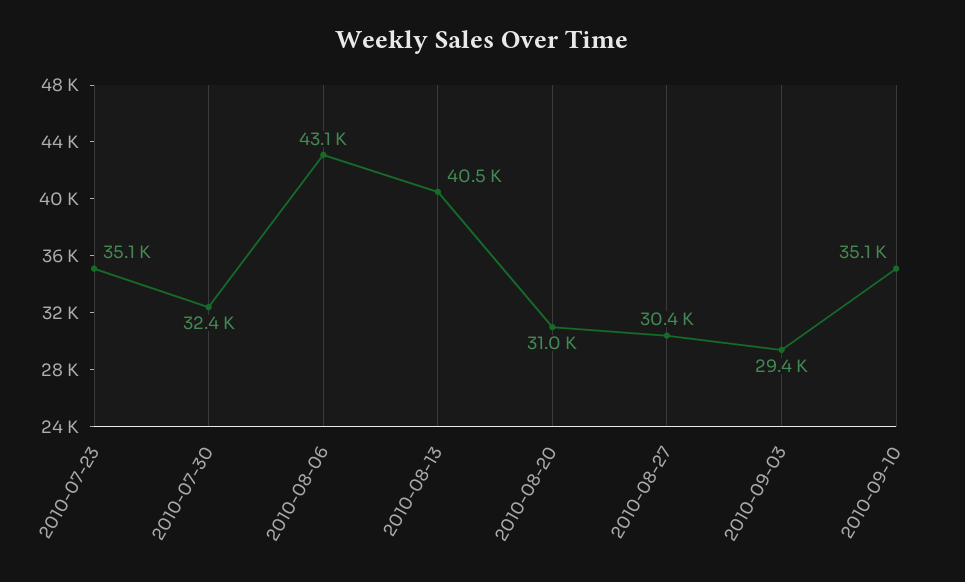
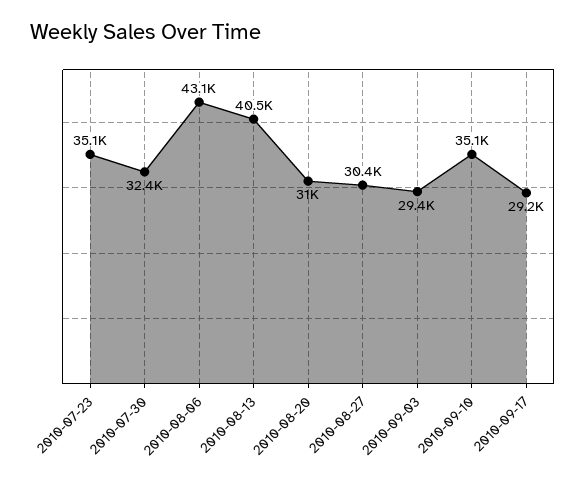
2010-09-17: none -> 29200

